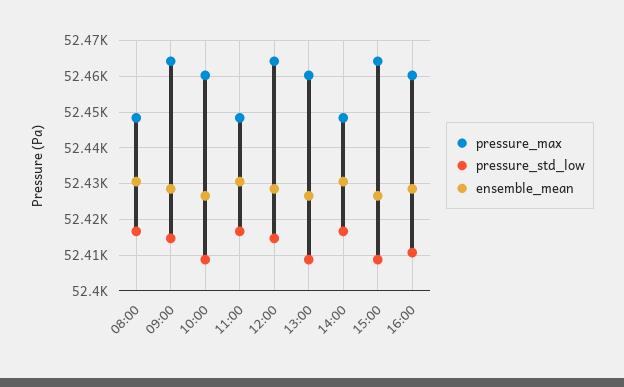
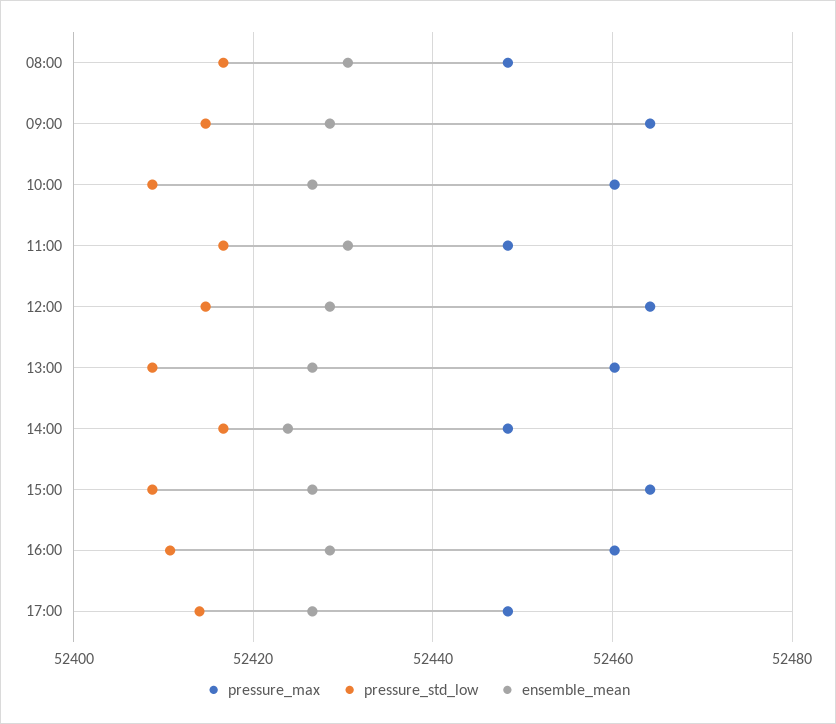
ensemble_mean, 14:00: 52430 -> 52424
pressure_max, 17:00: none -> 52448
pressure_std_low, 17:00: none -> 52414
ensemble_mean, 17:00: none -> 52426

